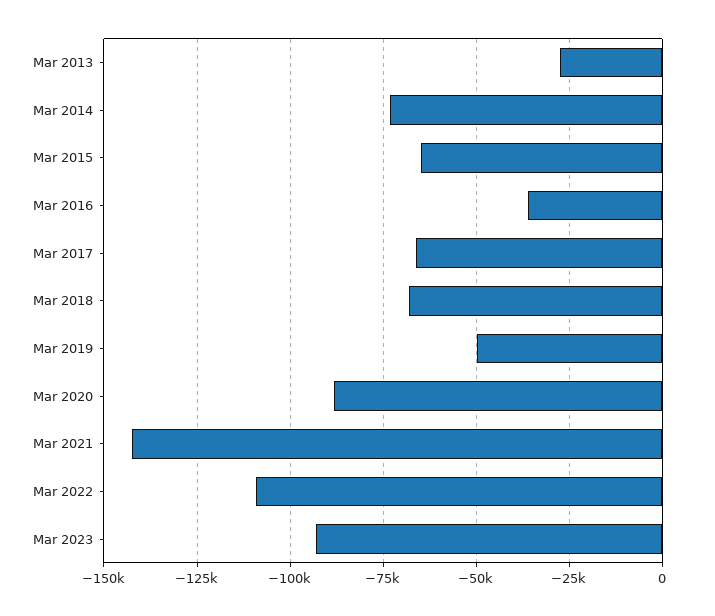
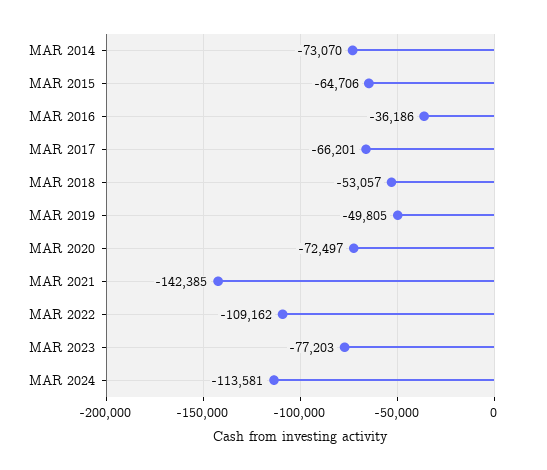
Mar 2013: -27500 -> none
Mar 2018: -67500 -> -53057
Mar 2020: -87500 -> -72497
Mar 2023: -92500 -> -77203
MAR 2024: none -> -113581

